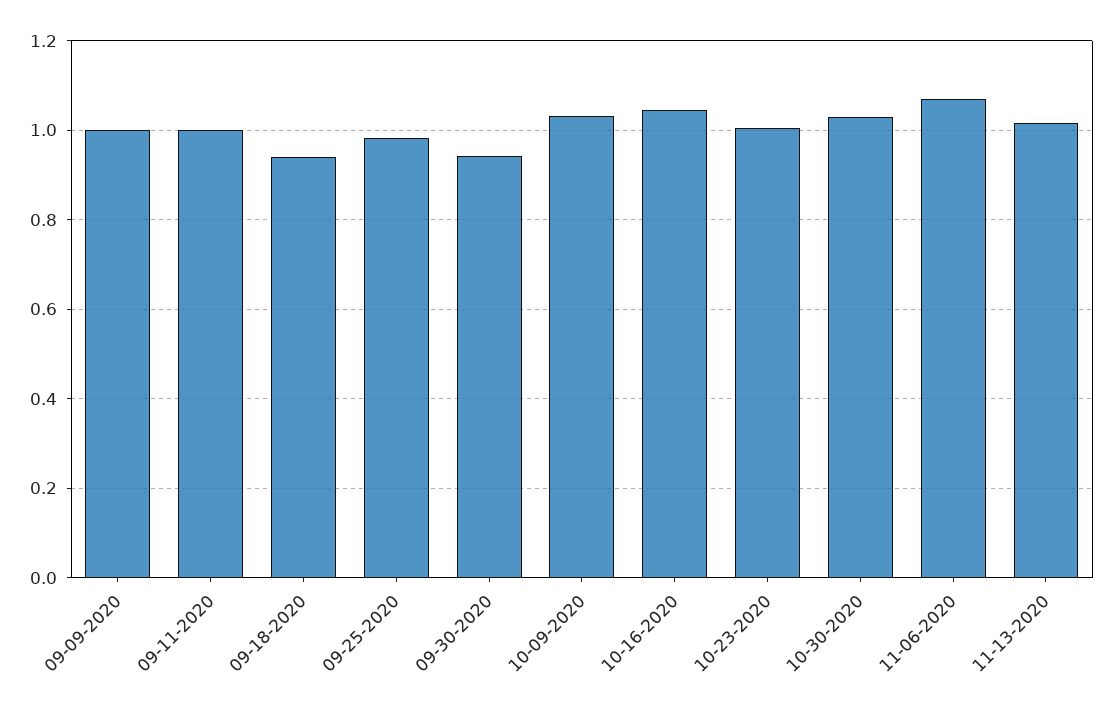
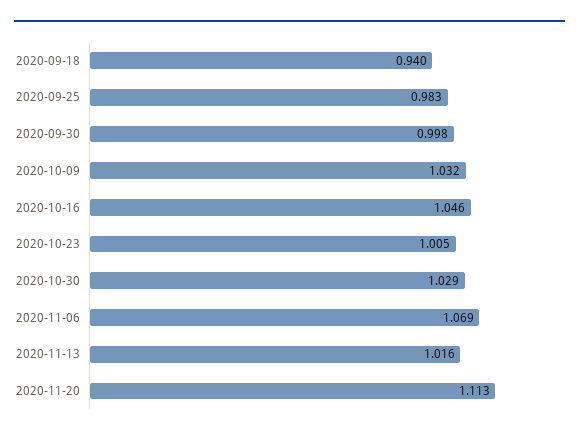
09-09-2020: 1 -> none
09-11-2020: 1 -> none
09-30-2020: 0.94 -> 0.998
2020-11-20: none -> 1.113

